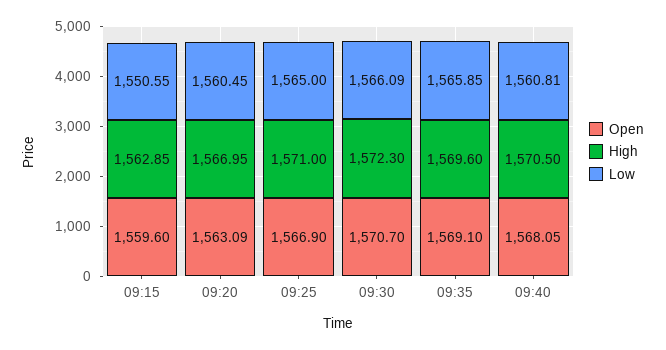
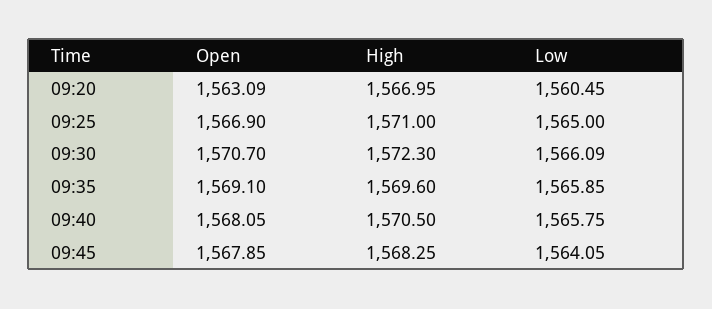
Open, 09:15: 1559.6 -> none
High, 09:15: 1562.85 -> none
Low, 09:15: 1550.55 -> none
Low, 09:40: 1560.81 -> 1565.75
Open, 09:45: none -> 1567.85
High, 09:45: none -> 1568.25
Low, 09:45: none -> 1564.05

